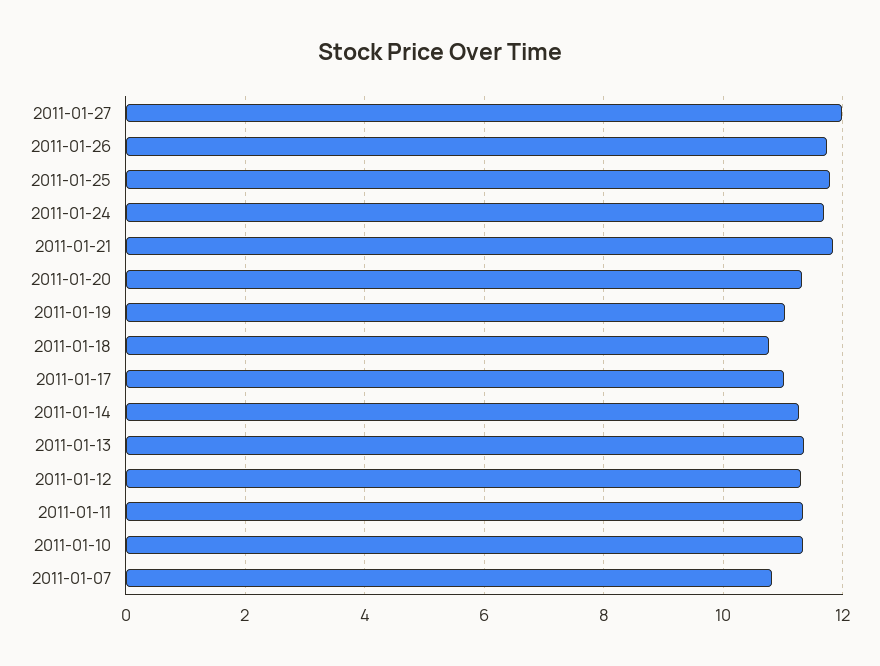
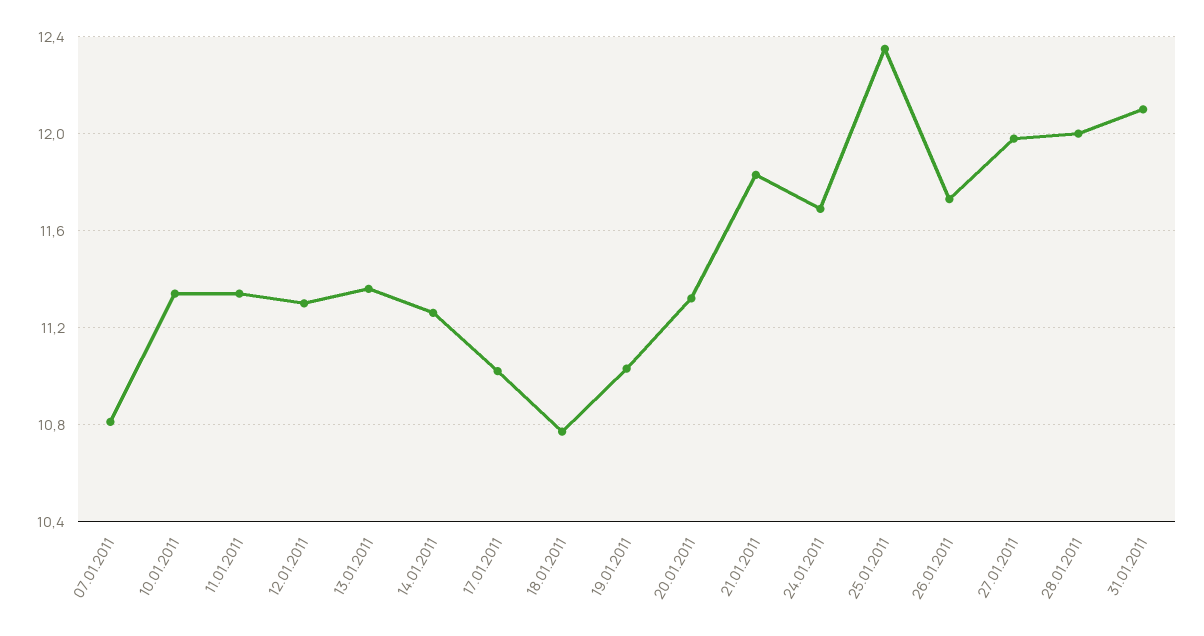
2011-01-25: 11.8 -> 12.35
28.01.2011: none -> 12
31.01.2011: none -> 12.1

